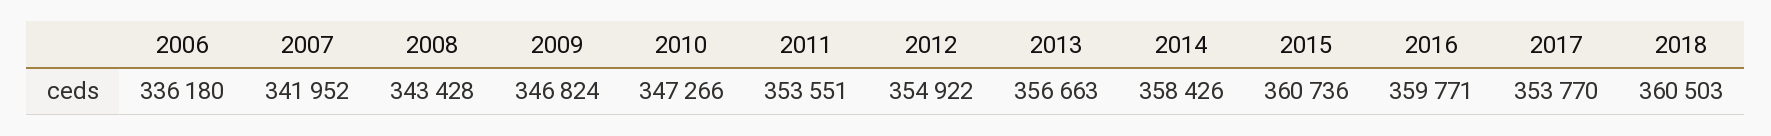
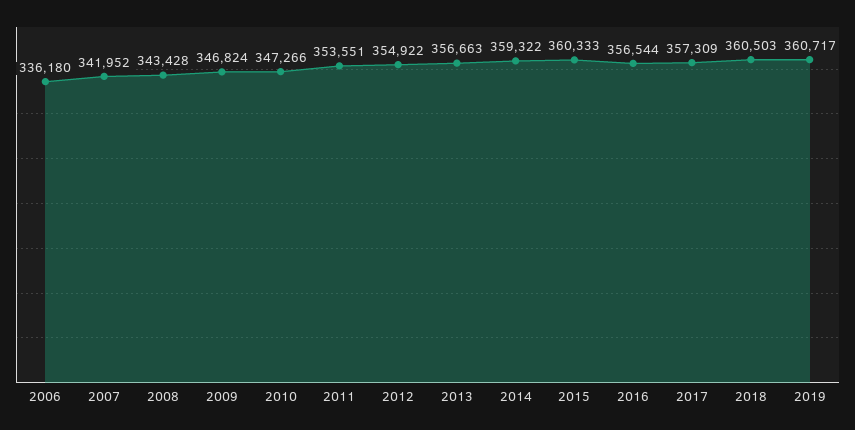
2014: 358426 -> 359322
2015: 360736 -> 360333
2016: 359771 -> 356544
2017: 353770 -> 357309
2019: none -> 360717

